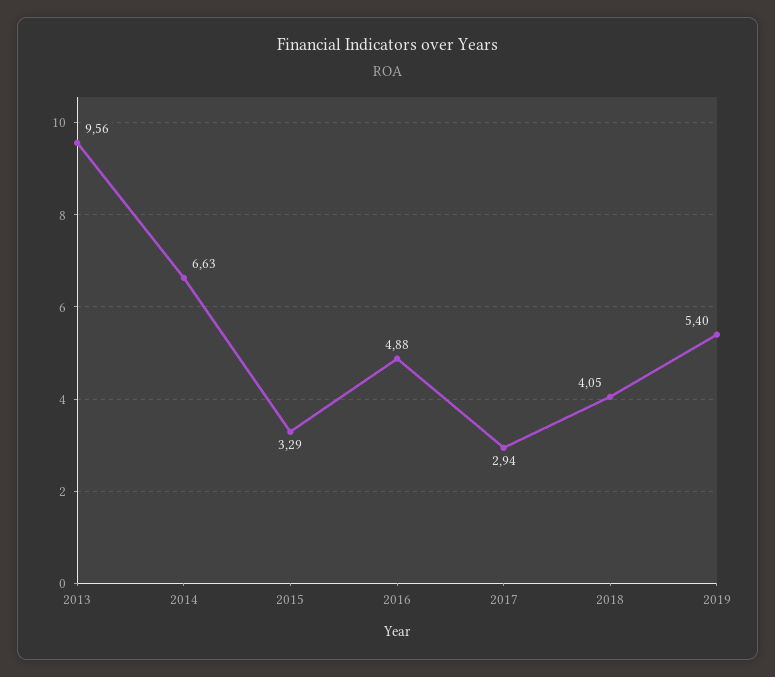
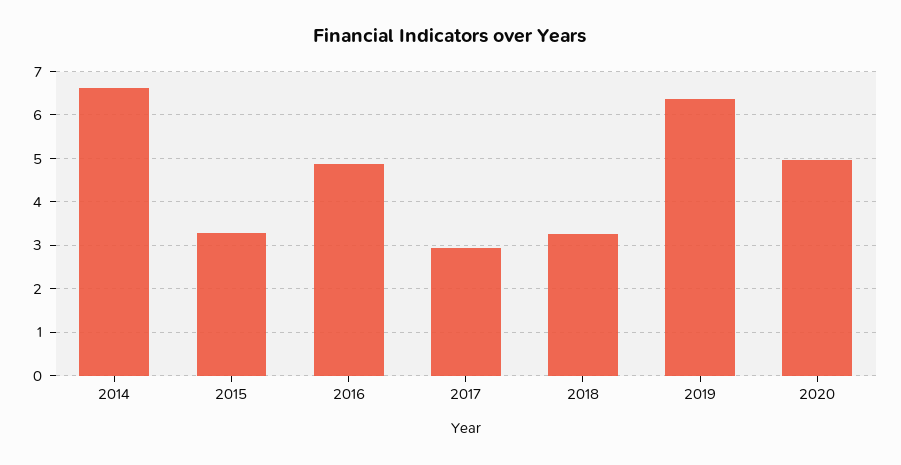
2013: 9.56 -> none
2018: 4.05 -> 3.2
2019: 5.4 -> 6.4
2020: none -> 5

